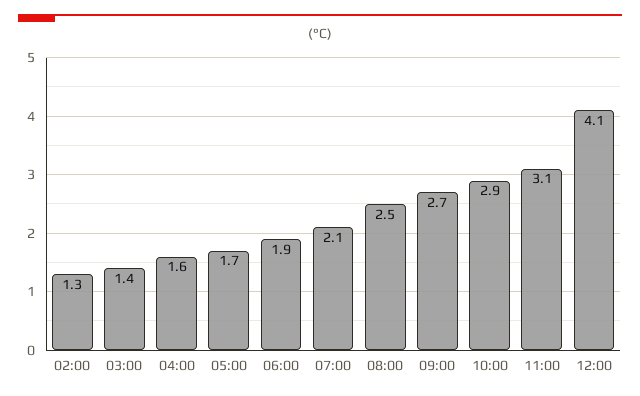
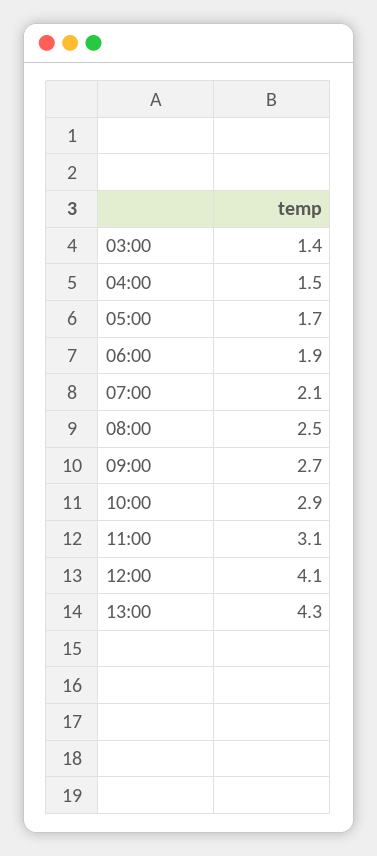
02:00: 1.3 -> none
04:00: 1.6 -> 1.5
13:00: none -> 4.3

